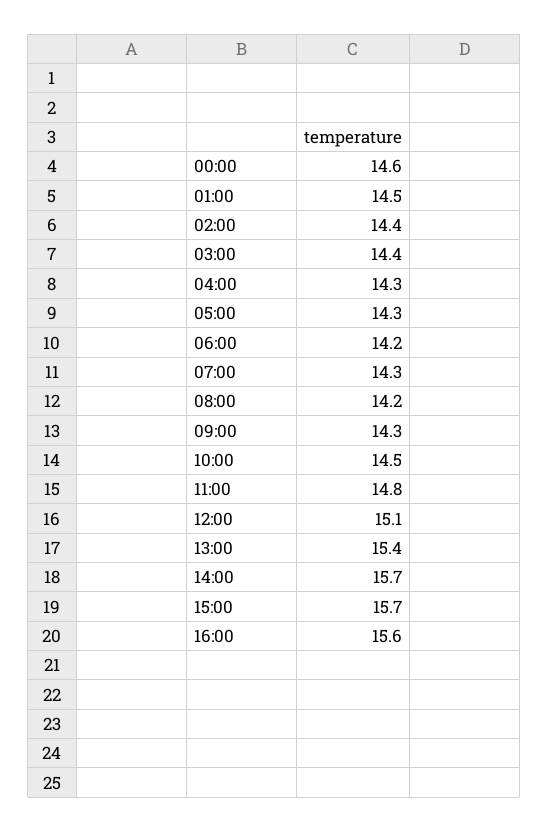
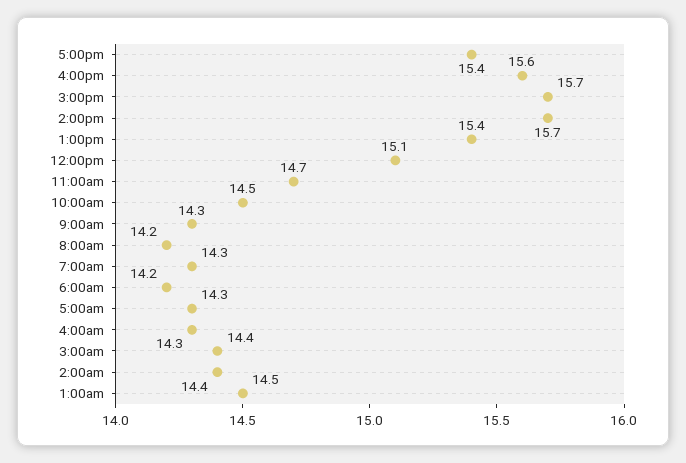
00:00: 14.6 -> none
11:00: 14.8 -> 14.7
5:00pm: none -> 15.4

